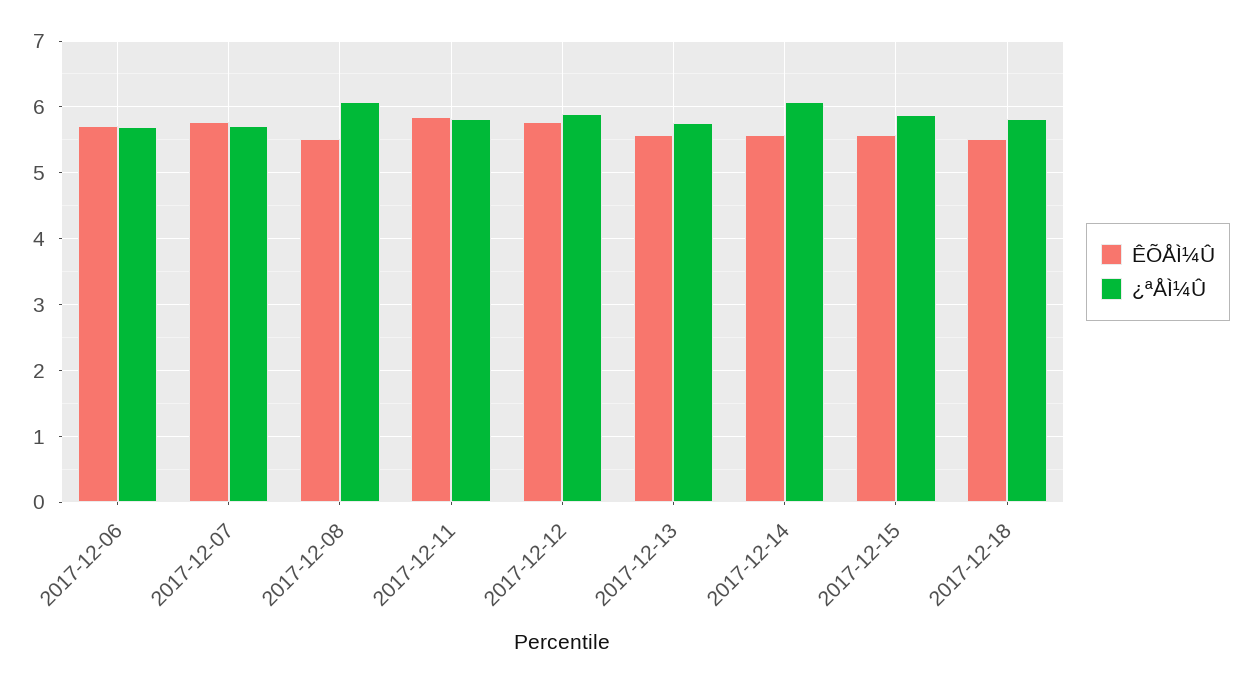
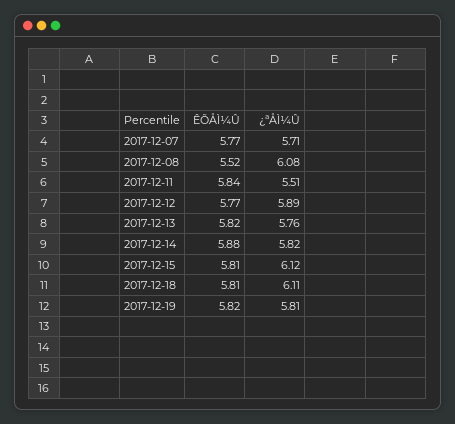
ÊÕÅÌ¼Û, 2017-12-06: 5.7 -> none
¿ªÅÌ¼Û, 2017-12-06: 5.7 -> none
¿ªÅÌ¼Û, 2017-12-11: 5.8 -> 5.51
ÊÕÅÌ¼Û, 2017-12-13: 5.6 -> 5.82
ÊÕÅÌ¼Û, 2017-12-14: 5.6 -> 5.88
¿ªÅÌ¼Û, 2017-12-14: 6.1 -> 5.82
ÊÕÅÌ¼Û, 2017-12-15: 5.6 -> 5.81
¿ªÅÌ¼Û, 2017-12-15: 5.9 -> 6.12
ÊÕÅÌ¼Û, 2017-12-18: 5.5 -> 5.81
¿ªÅÌ¼Û, 2017-12-18: 5.8 -> 6.11
ÊÕÅÌ¼Û, 2017-12-19: none -> 5.82
¿ªÅÌ¼Û, 2017-12-19: none -> 5.81

